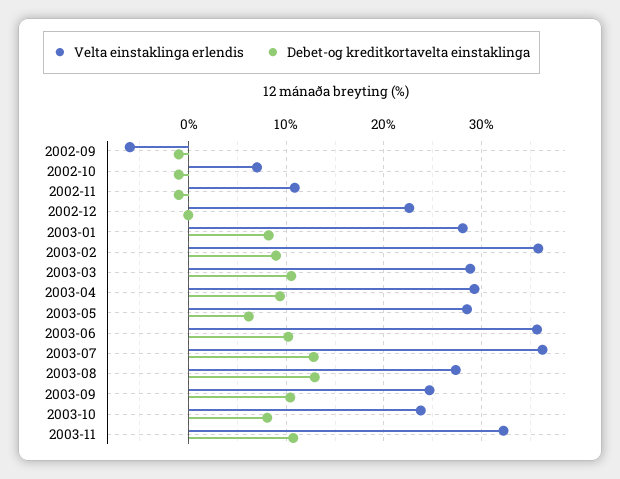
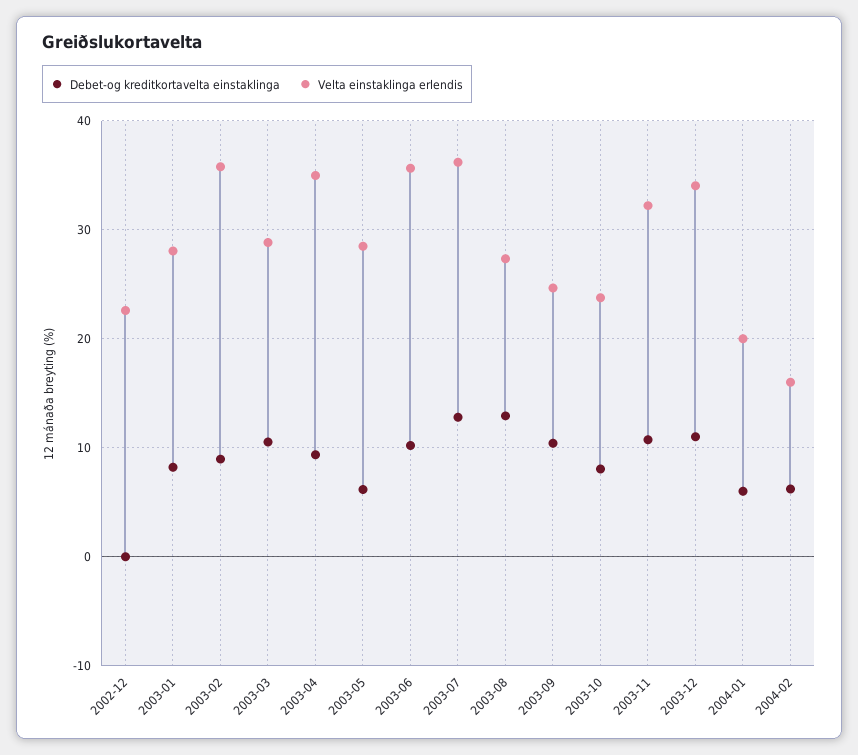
Velta einstaklinga erlendis, 2002-09: -6 -> none
Debet-og kreditkortavelta einstaklinga, 2002-09: -1 -> none
Velta einstaklinga erlendis, 2002-10: 7 -> none
Debet-og kreditkortavelta einstaklinga, 2002-10: -1 -> none
Velta einstaklinga erlendis, 2002-11: 11 -> none
Debet-og kreditkortavelta einstaklinga, 2002-11: -1 -> none
Velta einstaklinga erlendis, 2003-04: 29 -> 35
Debet-og kreditkortavelta einstaklinga, 2003-12: none -> 11
Velta einstaklinga erlendis, 2003-12: none -> 34
Debet-og kreditkortavelta einstaklinga, 2004-01: none -> 6
Velta einstaklinga erlendis, 2004-01: none -> 20
Debet-og kreditkortavelta einstaklinga, 2004-02: none -> 6
Velta einstaklinga erlendis, 2004-02: none -> 16

